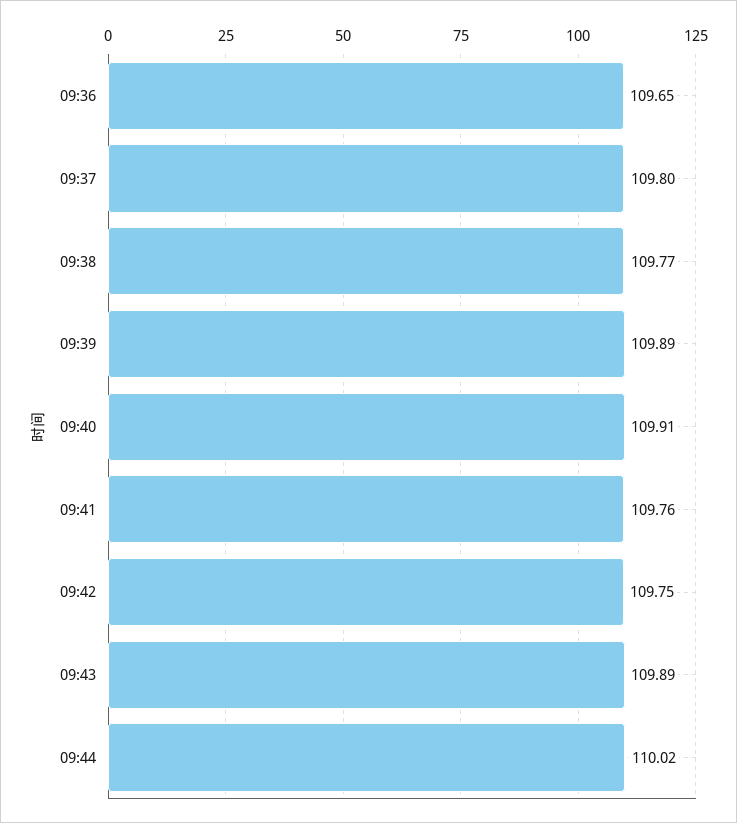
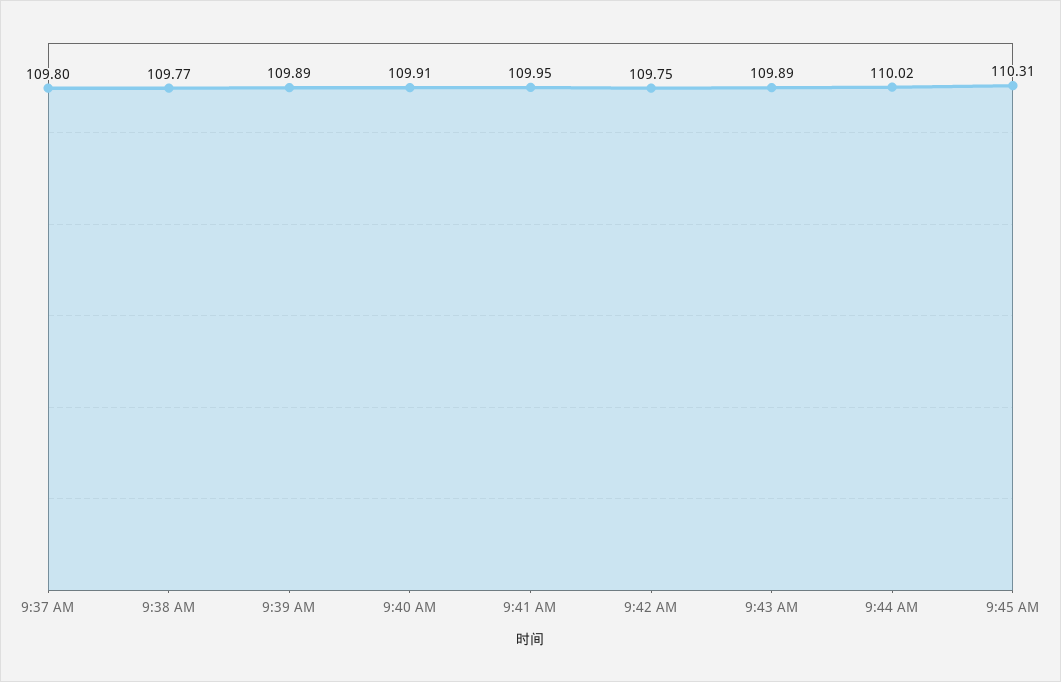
09:36: 109.65 -> none
09:41: 109.76 -> 109.95
9:45 AM: none -> 110.31

